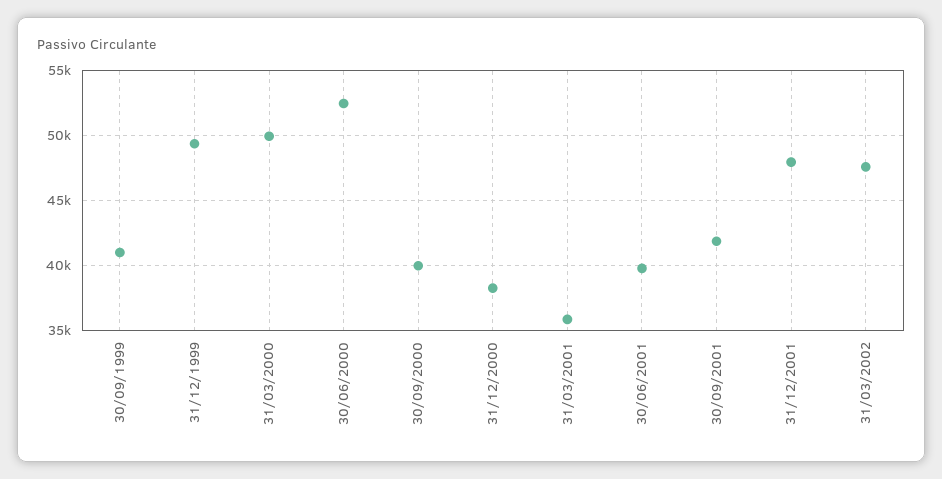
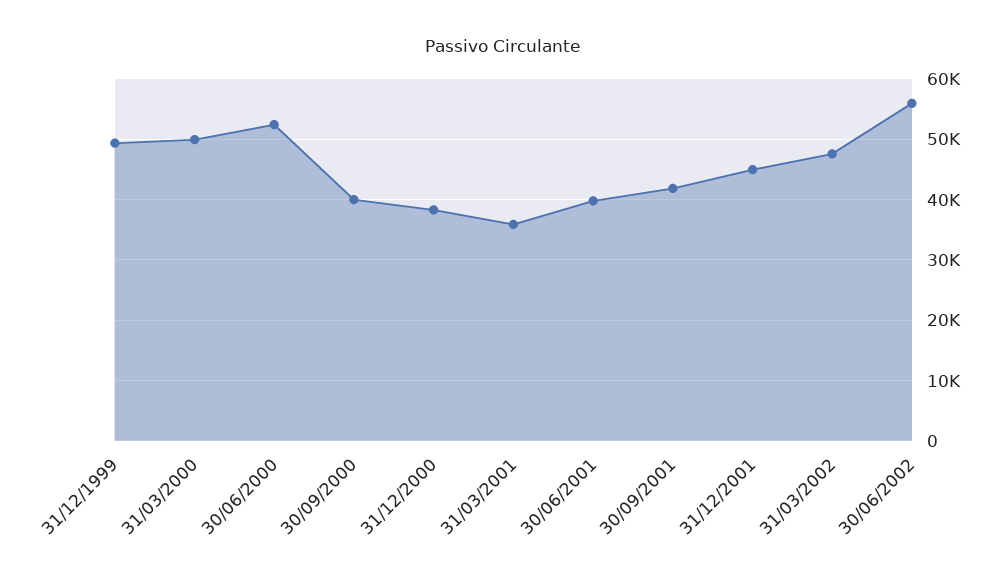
30/09/1999: 41000 -> none
31/12/2001: 48000 -> 45000
30/06/2002: none -> 56000

